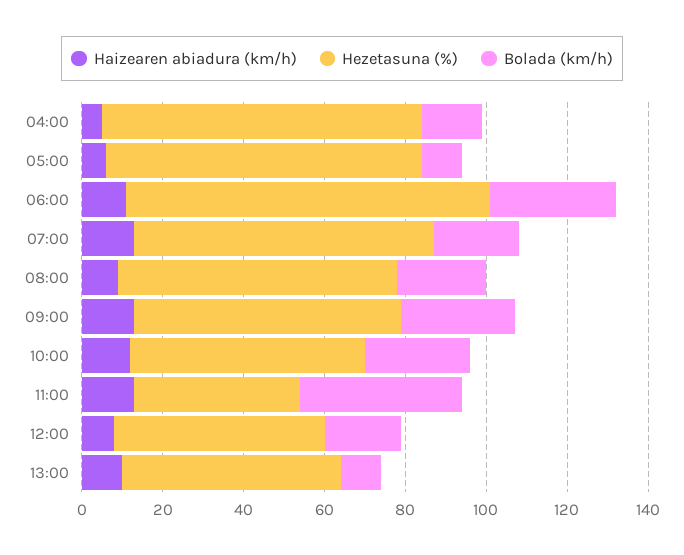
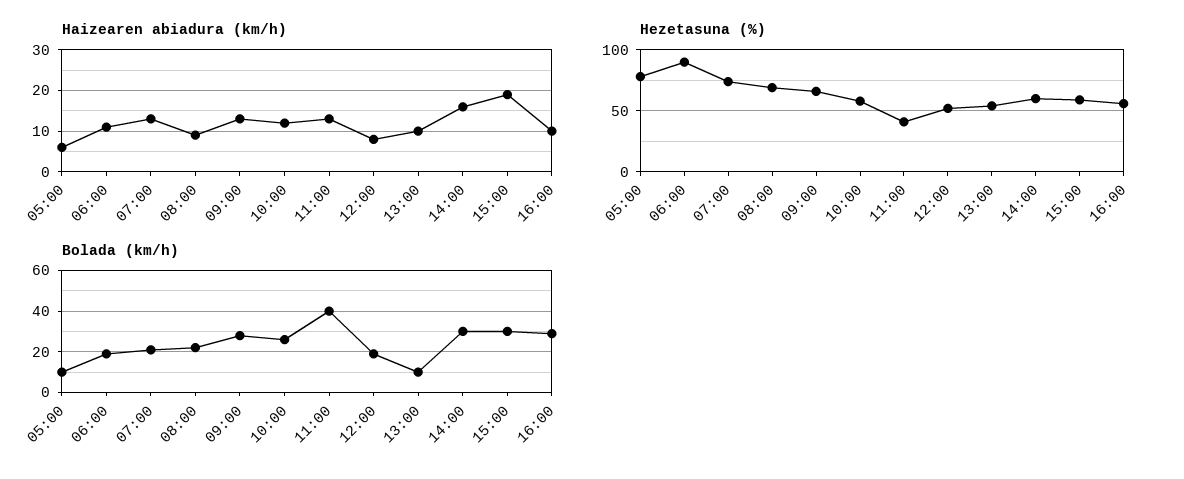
Haizearen abiadura (km/h), 04:00: 5 -> none
Hezetasuna (%), 04:00: 80 -> none
Bolada (km/h), 04:00: 15 -> none
Bolada (km/h), 06:00: 30 -> 20
Haizearen abiadura (km/h), 14:00: none -> 15
Haizearen abiadura (km/h), 15:00: none -> 20
Haizearen abiadura (km/h), 16:00: none -> 10
Hezetasuna (%), 14:00: none -> 60
Hezetasuna (%), 15:00: none -> 60
Hezetasuna (%), 16:00: none -> 55
Bolada (km/h), 14:00: none -> 30
Bolada (km/h), 15:00: none -> 30
Bolada (km/h), 16:00: none -> 30

